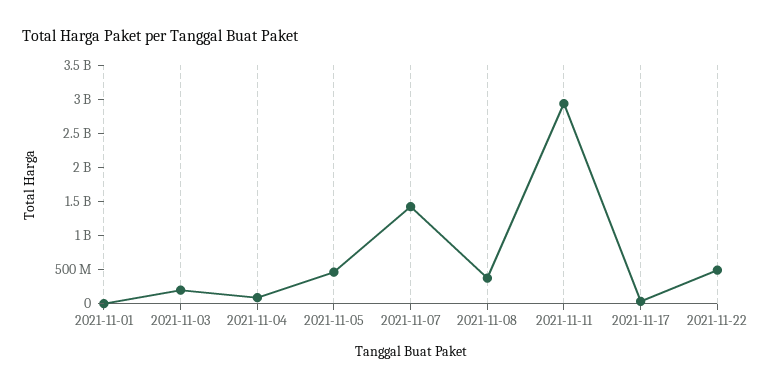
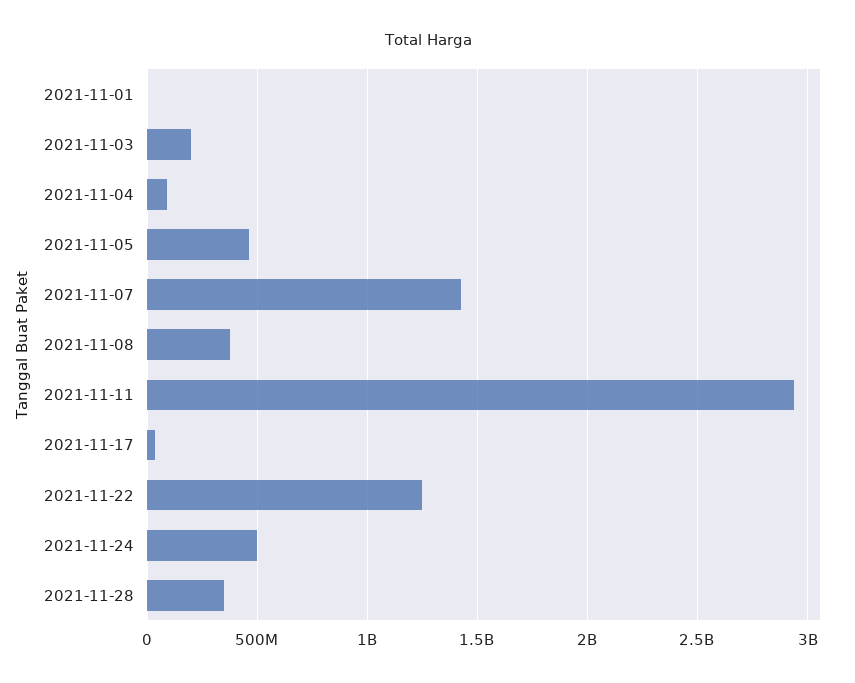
2021-11-22: 500000000 -> 1250000000
2021-11-24: none -> 500000000
2021-11-28: none -> 350000000

